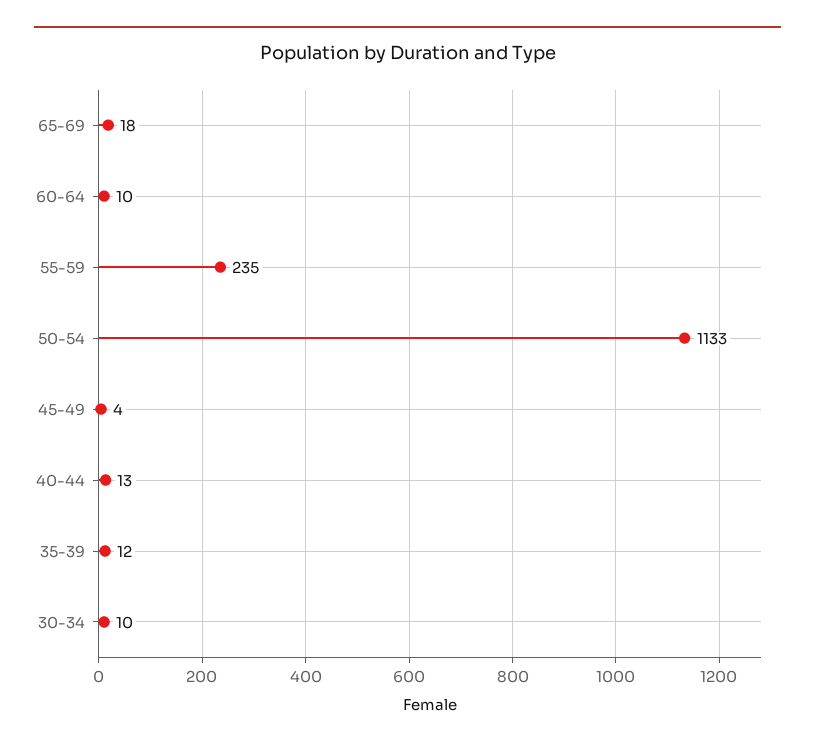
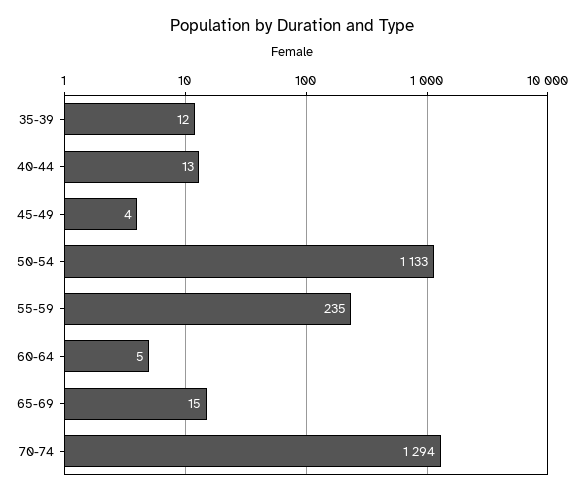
65-69: 18 -> 15
60-64: 10 -> 5
30-34: 10 -> none
70-74: none -> 1294

